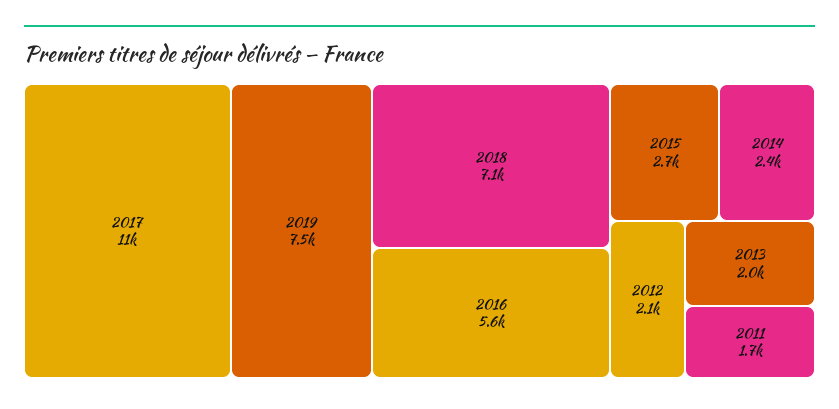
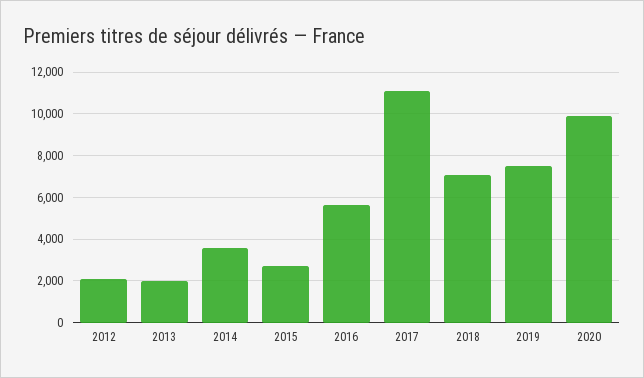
2014: 2400 -> 3500
2011: 1700 -> none
2020: none -> 10000

